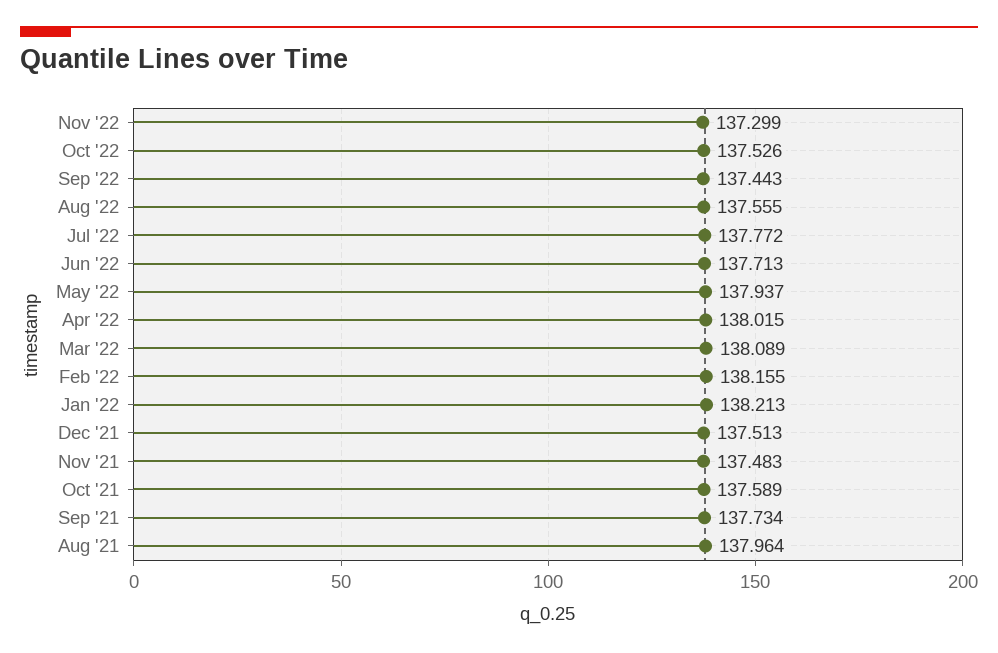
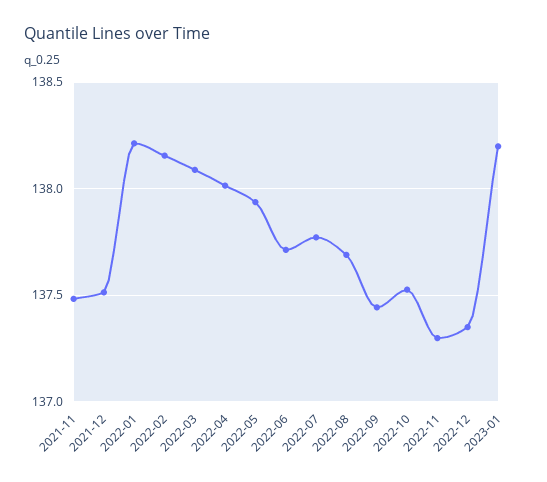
Aug '22: 137.555 -> 137.7
Oct '21: 137.589 -> none
Sep '21: 137.734 -> none
Aug '21: 137.964 -> none
2022-12: none -> 137.35
2023-01: none -> 138.2

